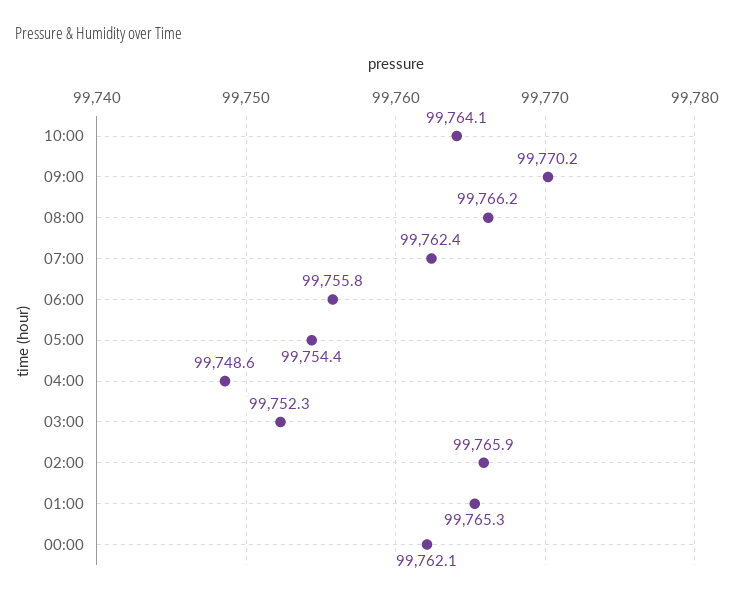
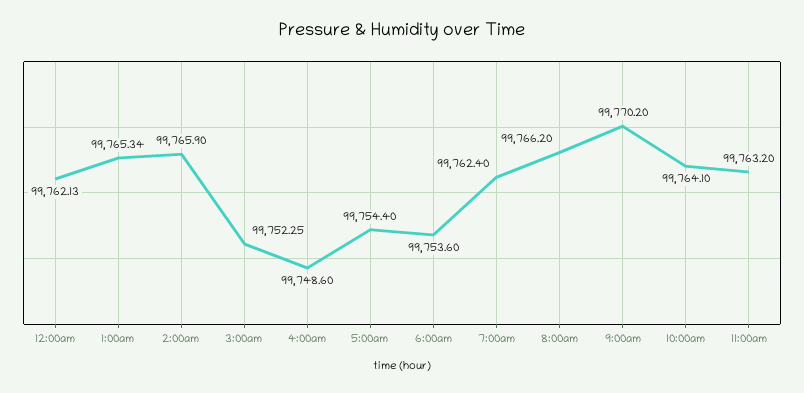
06:00: 99755.8 -> 99753.6
11:00am: none -> 99763.2

